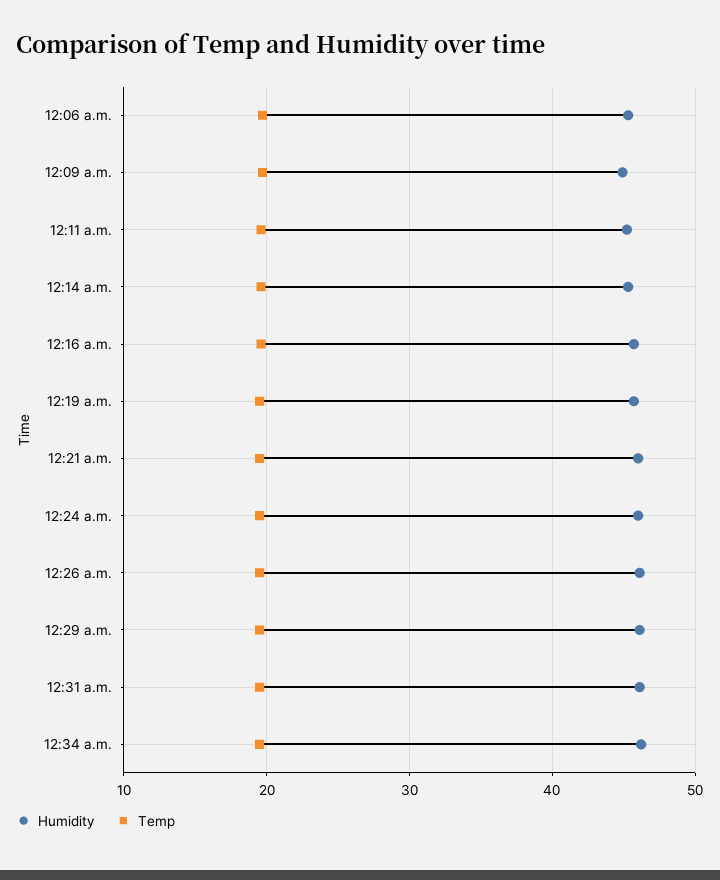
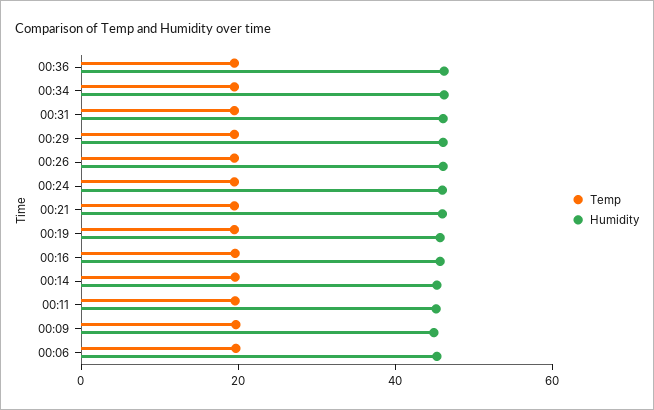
Temp, 00:36: none -> 20
Humidity, 00:36: none -> 45

